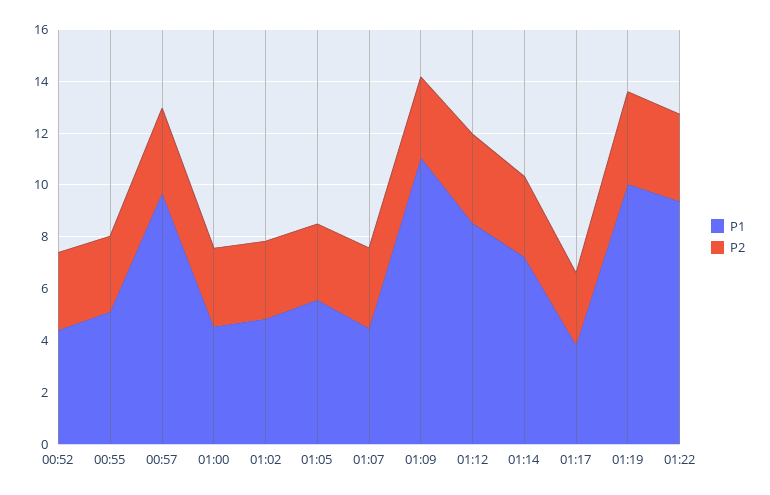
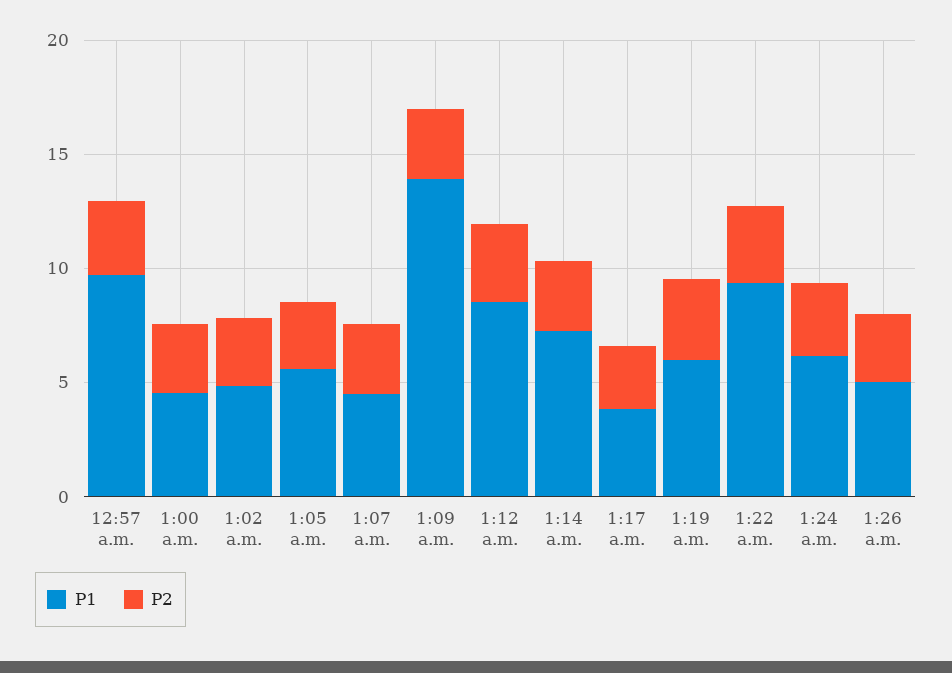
P1, 00:52: 4.5 -> none
P2, 00:52: 3 -> none
P1, 00:55: 5 -> none
P2, 00:55: 3 -> none
P1, 01:09: 11 -> 14
P1, 01:19: 10 -> 6
P1, 1:24 a.m.: none -> 6
P2, 1:24 a.m.: none -> 3
P1, 1:26 a.m.: none -> 5
P2, 1:26 a.m.: none -> 3

